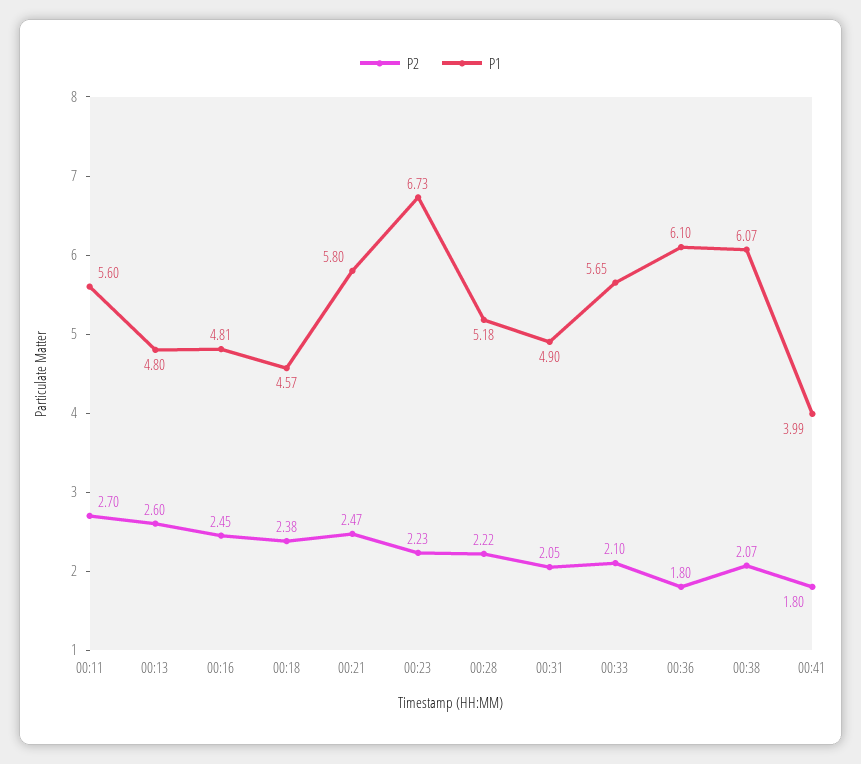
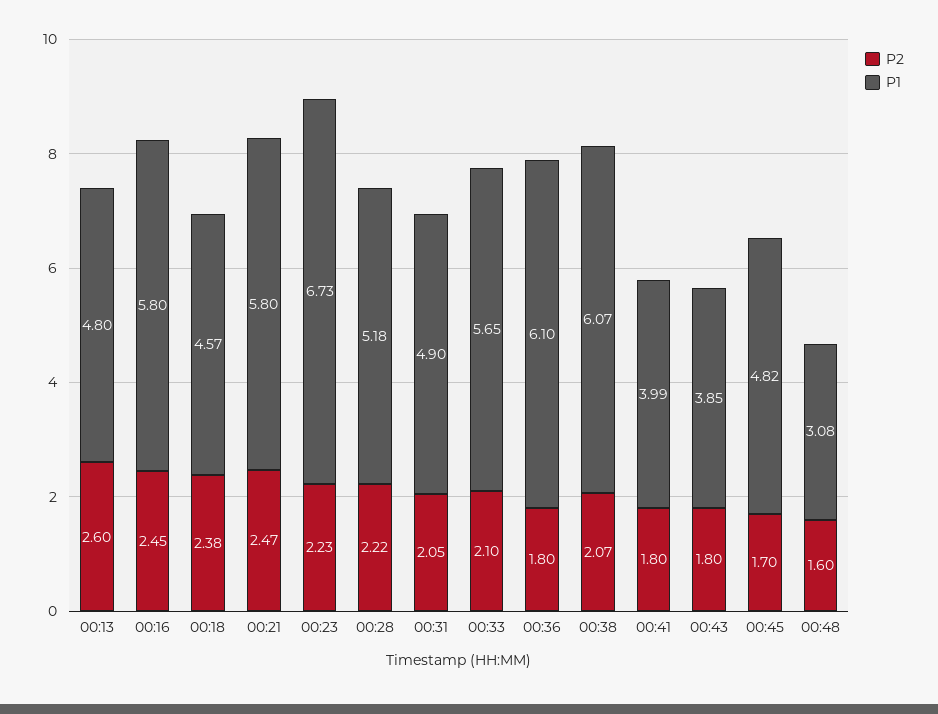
P2, 00:11: 2.7 -> none
P1, 00:11: 5.6 -> none
P1, 00:16: 4.81 -> 5.8
P2, 00:43: none -> 1.8
P1, 00:43: none -> 3.85
P2, 00:45: none -> 1.7
P1, 00:45: none -> 4.82
P2, 00:48: none -> 1.6
P1, 00:48: none -> 3.08

